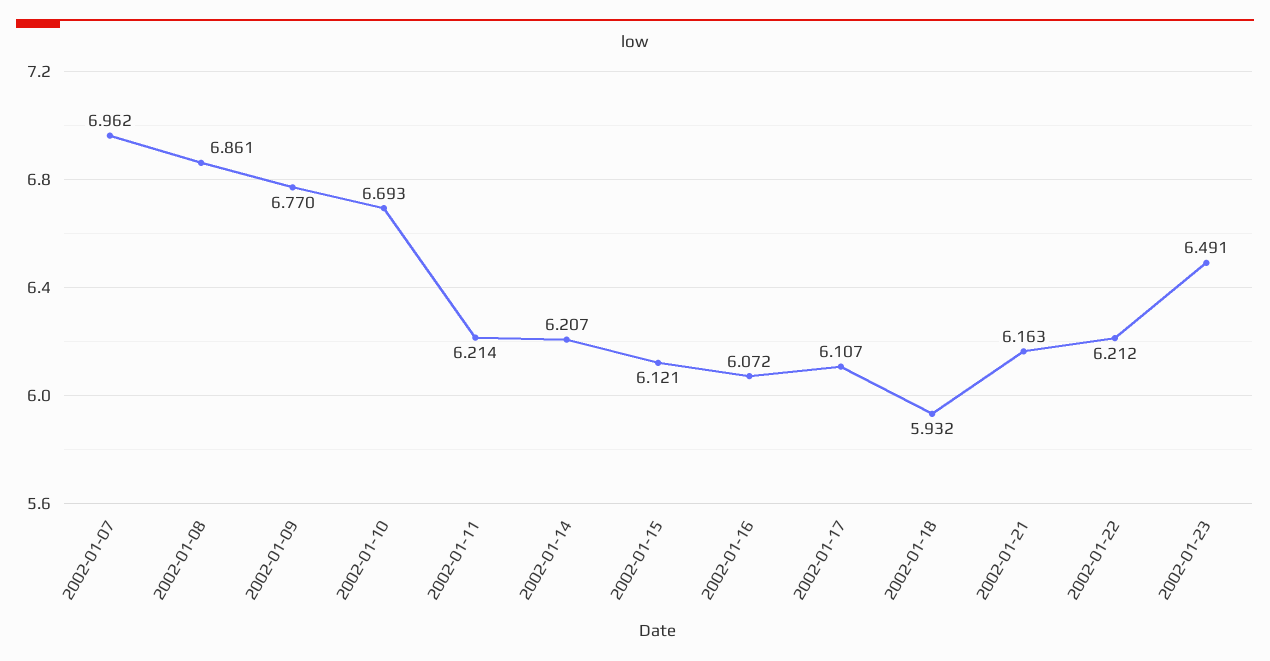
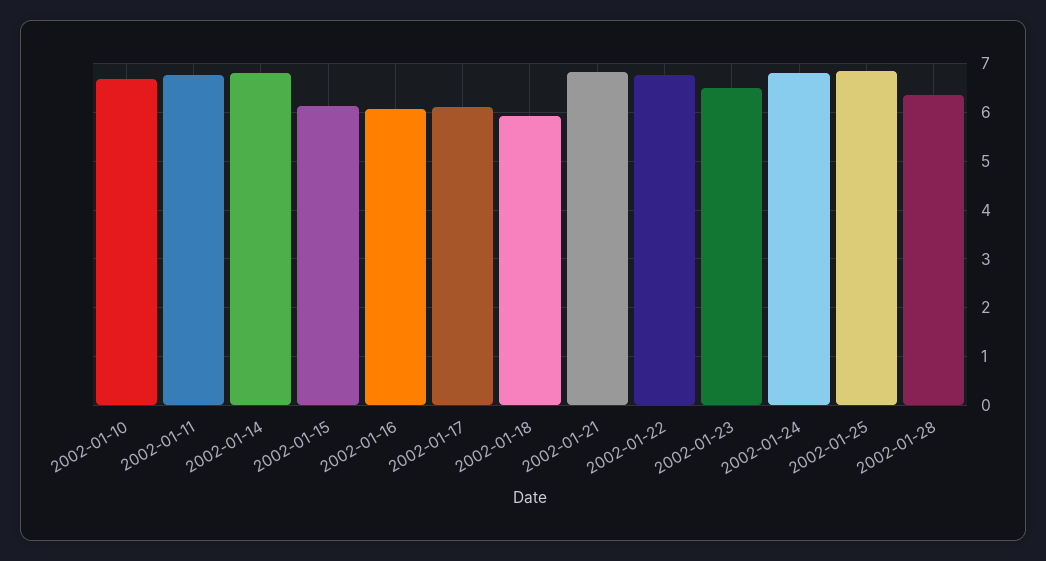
2002-01-07: 6.962 -> none
2002-01-08: 6.861 -> none
2002-01-09: 6.77 -> none
2002-01-11: 6.214 -> 6.8
2002-01-14: 6.207 -> 6.8
2002-01-21: 6.163 -> 6.8
2002-01-22: 6.212 -> 6.8
2002-01-24: none -> 6.8
2002-01-25: none -> 6.8
2002-01-28: none -> 6.4

